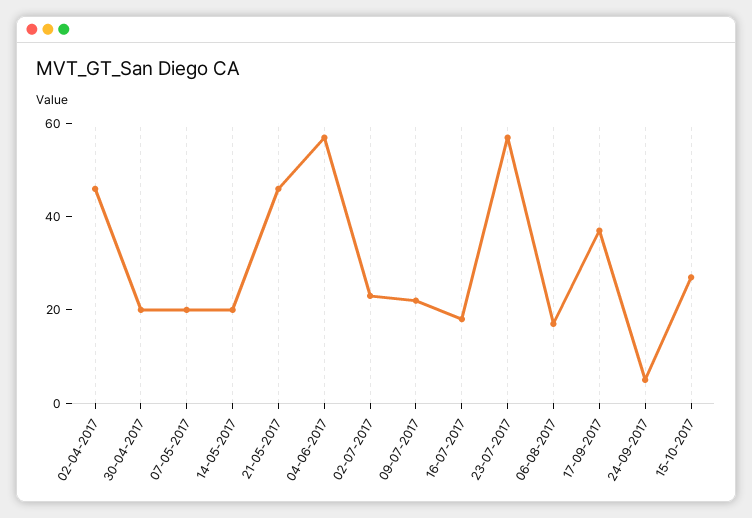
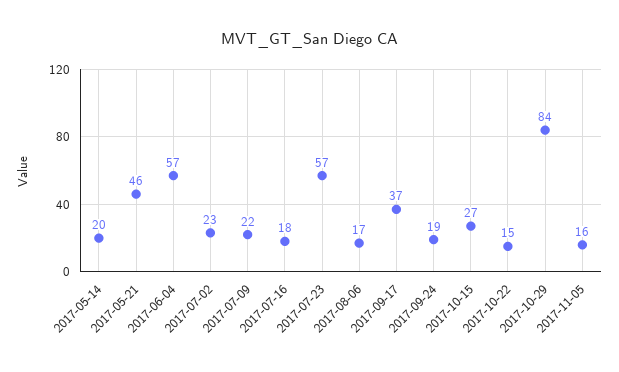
02-04-2017: 45 -> none
30-04-2017: 20 -> none
07-05-2017: 20 -> none
24-09-2017: 5 -> 19
2017-10-22: none -> 15
2017-10-29: none -> 84
2017-11-05: none -> 16

